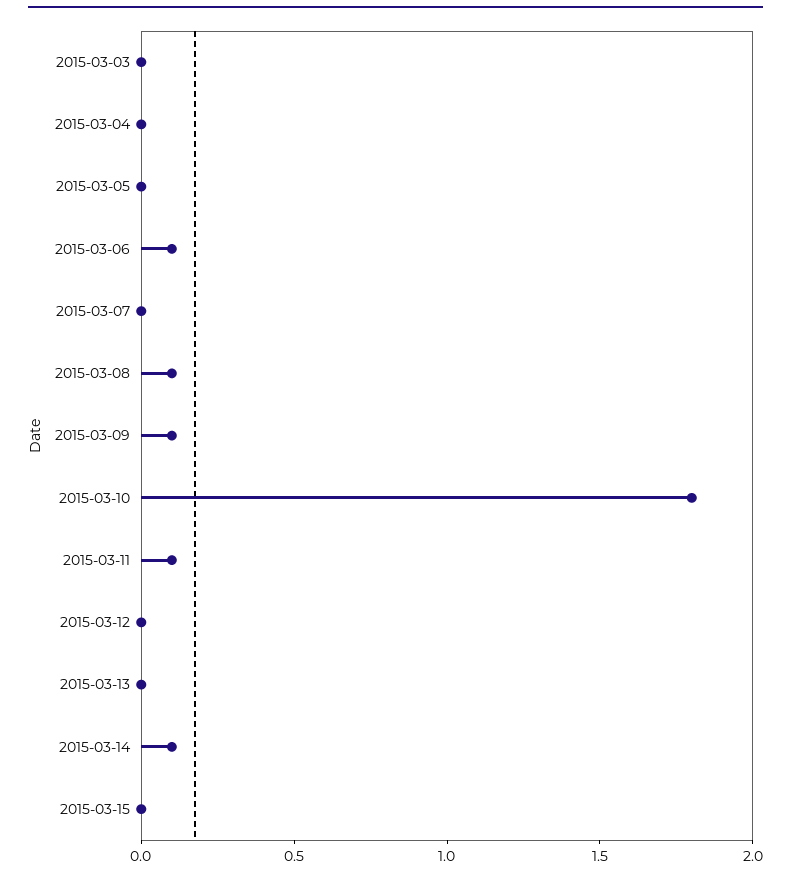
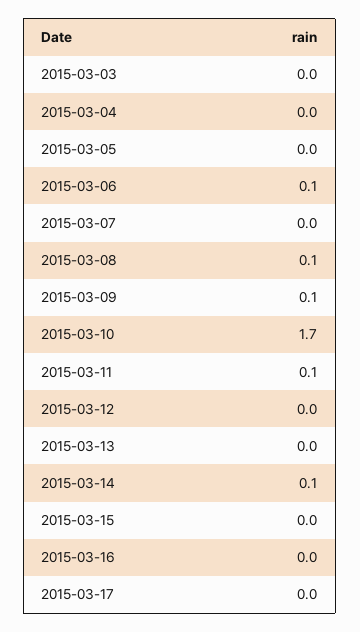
2015-03-10: 1.8 -> 1.7
2015-03-16: none -> 0
2015-03-17: none -> 0

